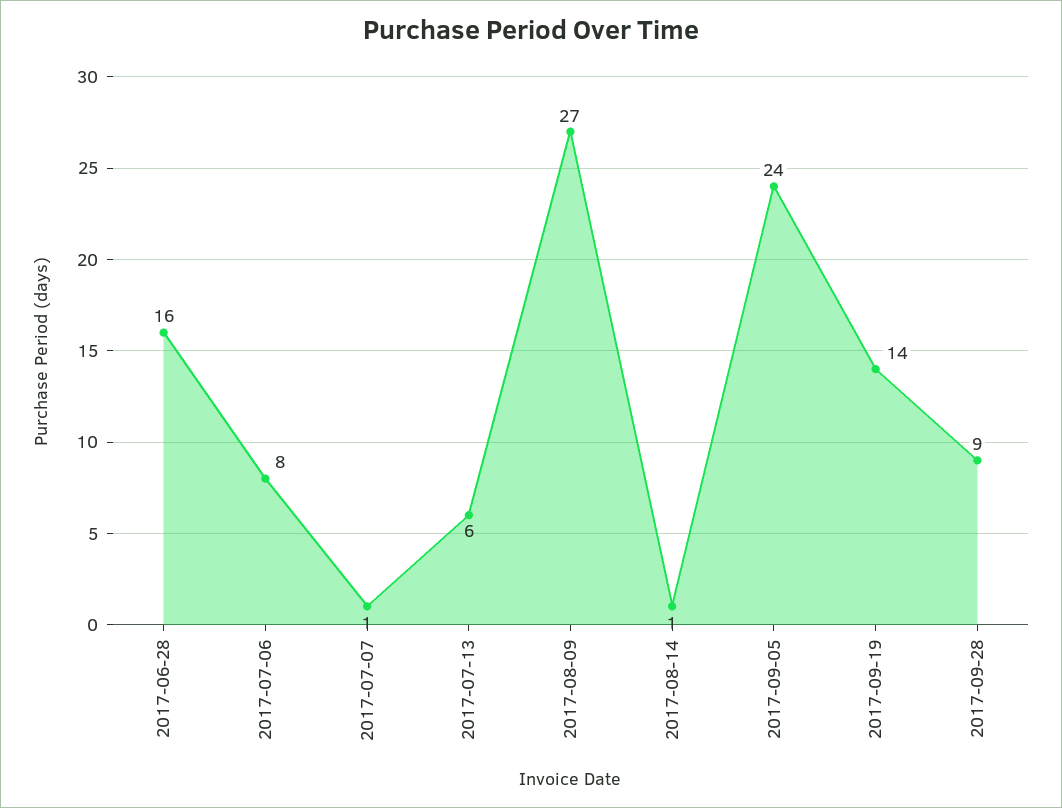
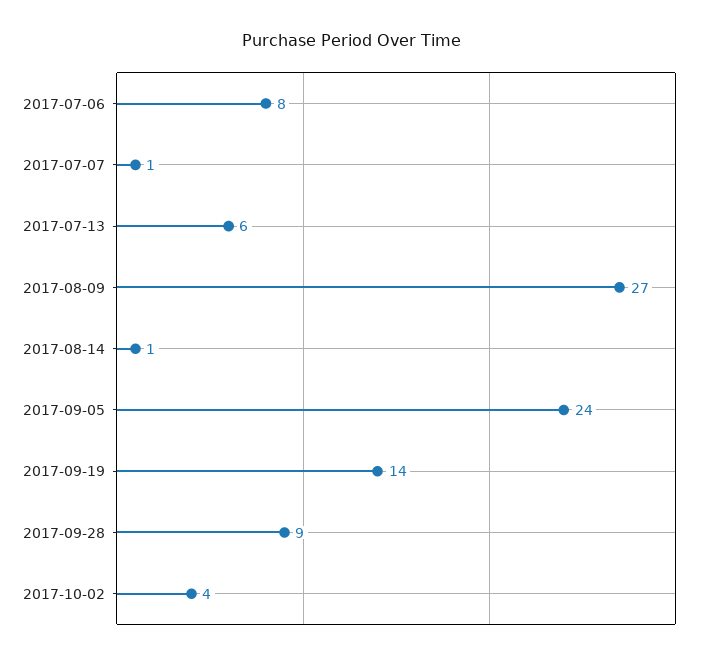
2017-06-28: 16 -> none
2017-10-02: none -> 4

